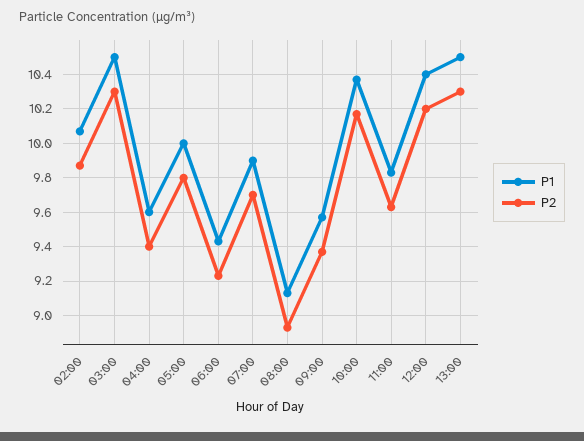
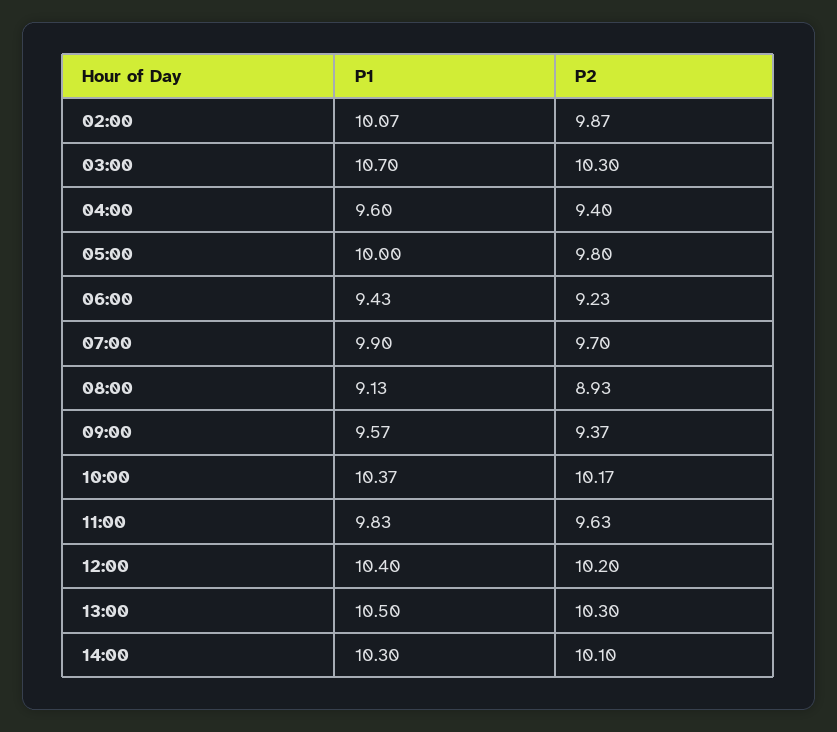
P1, 03:00: 10.5 -> 10.7
P1, 14:00: none -> 10.3
P2, 14:00: none -> 10.1

